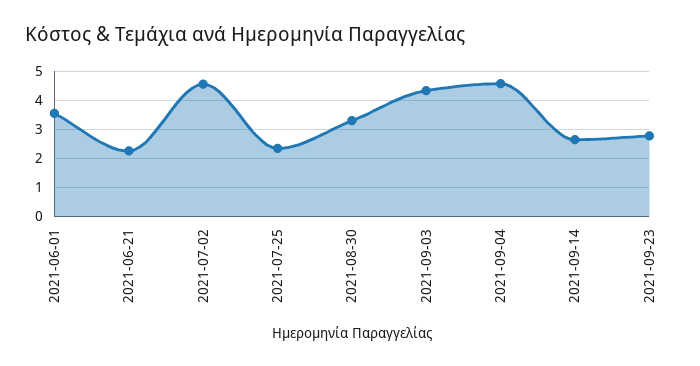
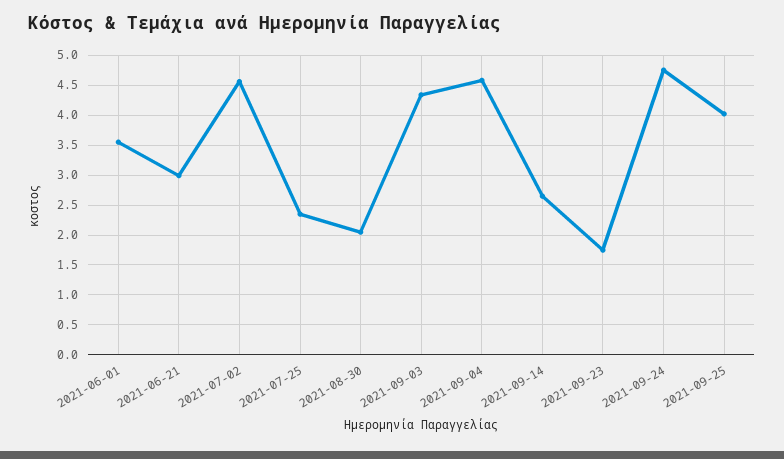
2021-06-21: 2.25 -> 3
2021-08-30: 3.25 -> 2
2021-09-23: 2.75 -> 1.75
2021-09-24: none -> 4.75
2021-09-25: none -> 4

